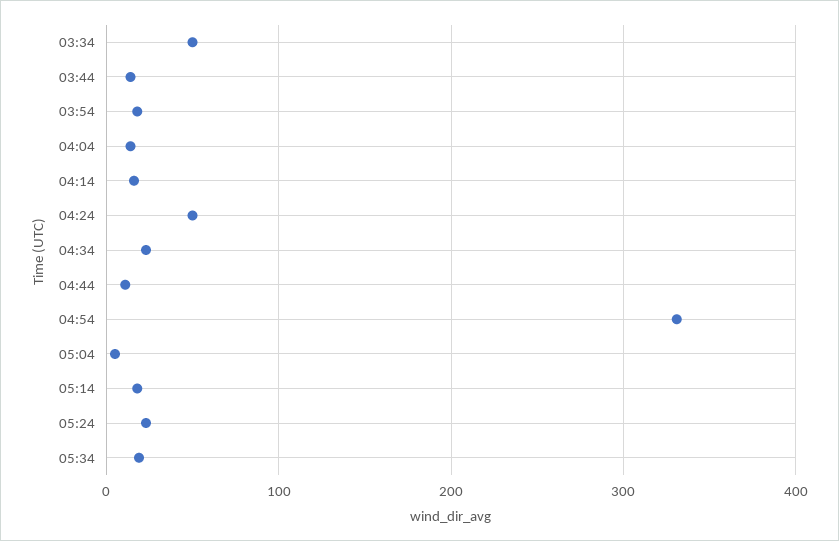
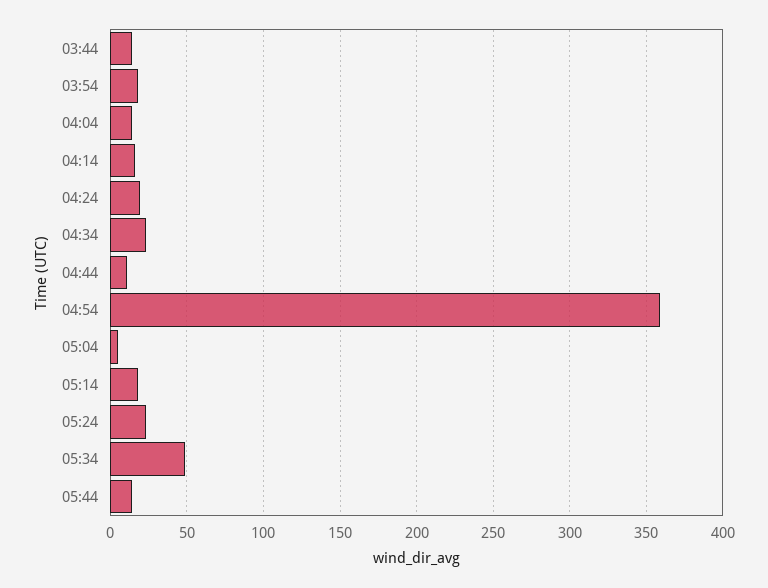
03:34: 50 -> none
04:24: 50 -> 20
04:54: 330 -> 360
05:34: 20 -> 50
05:44: none -> 15

